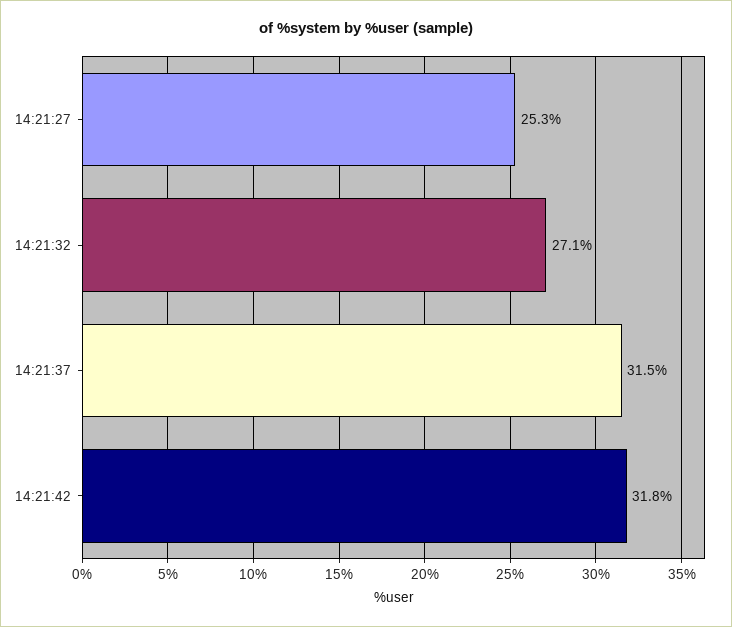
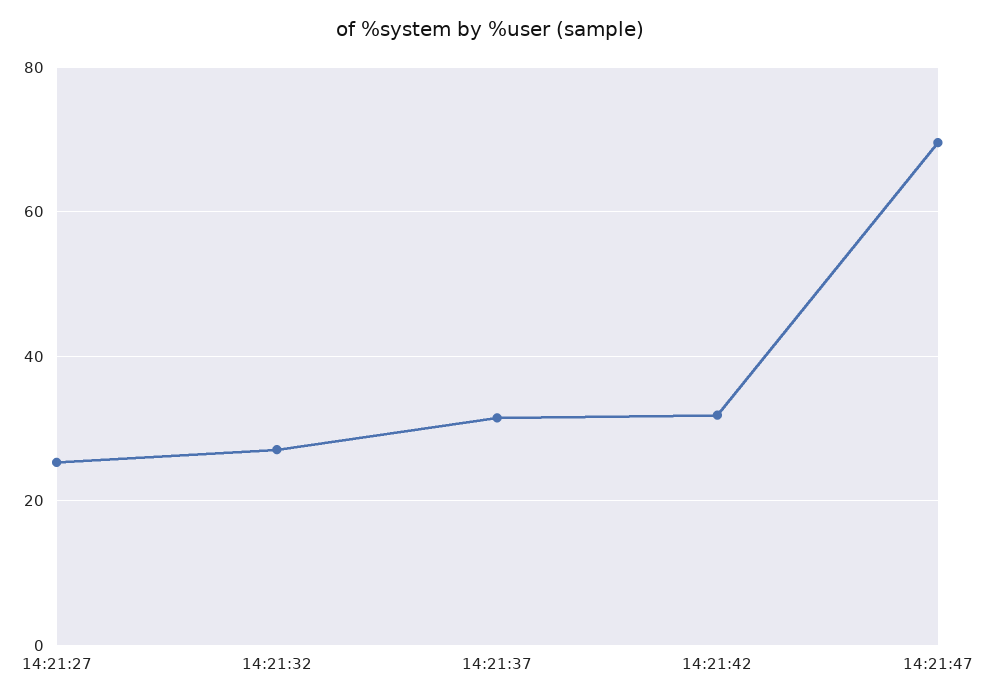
14:21:47: none -> 70

